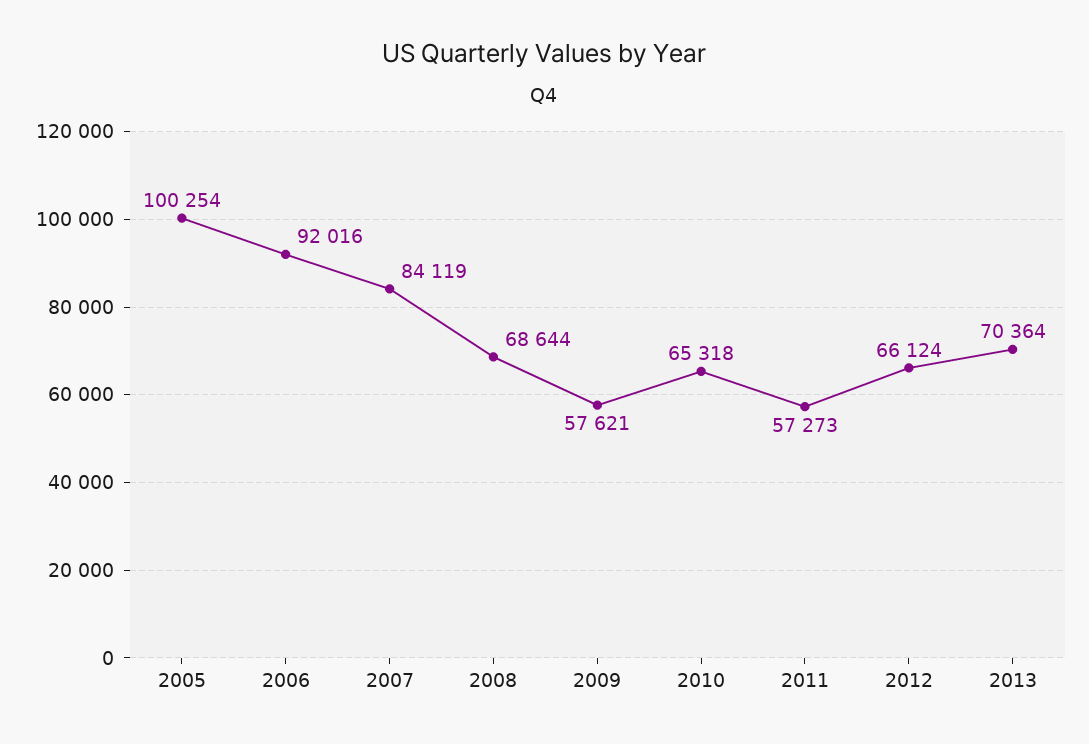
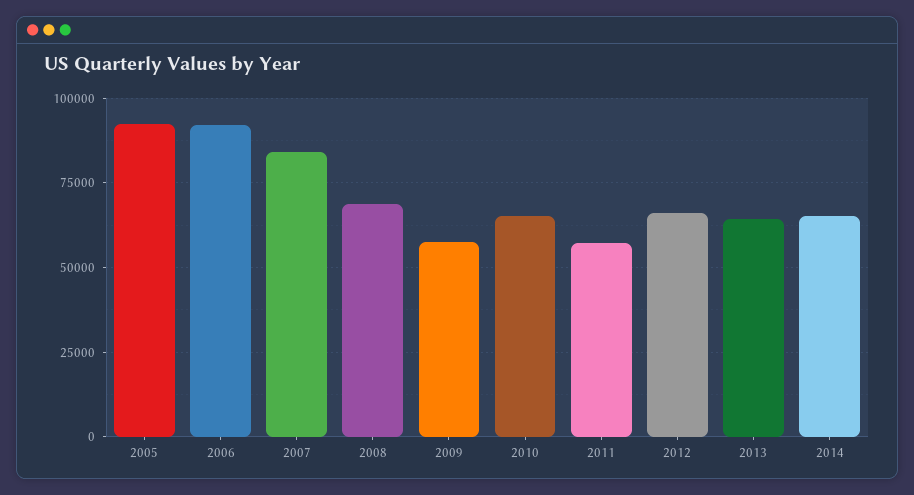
2005: 100254 -> 92500
2013: 70364 -> 65000
2014: none -> 65000

